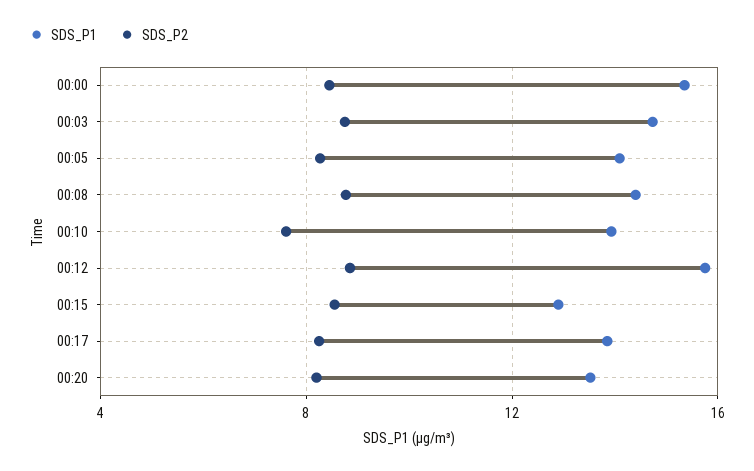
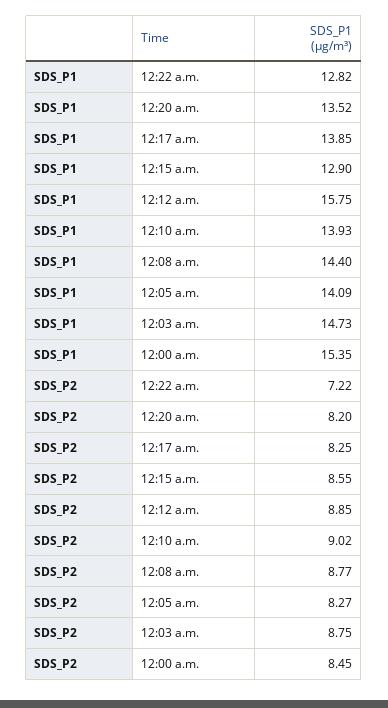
SDS_P2, 00:10: 7.5 -> 9.02
SDS_P1, 12:22 a.m.: none -> 12.82
SDS_P2, 12:22 a.m.: none -> 7.22

